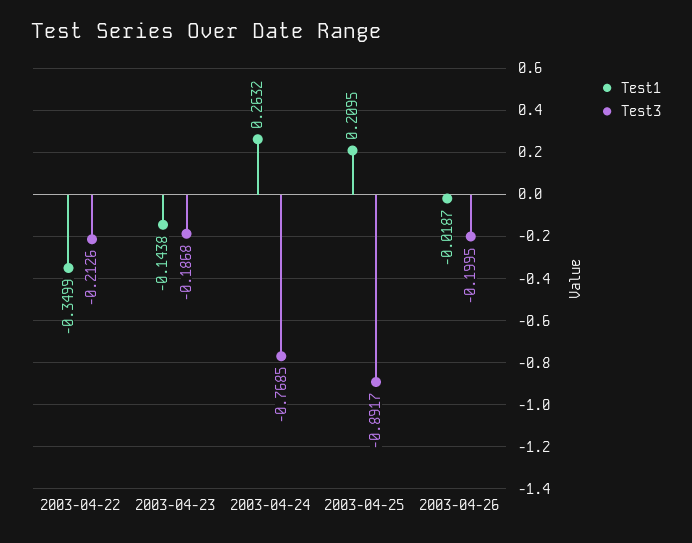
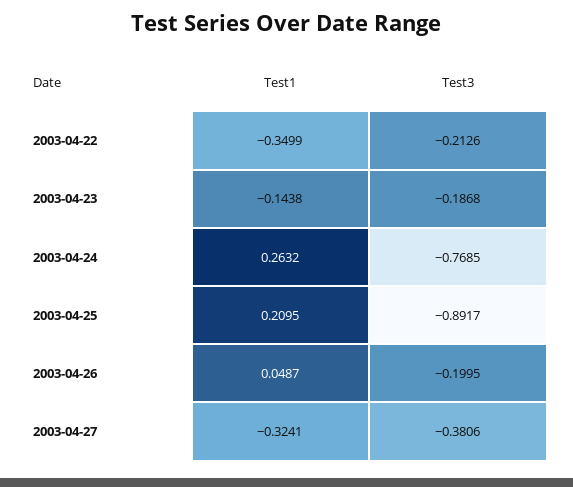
Test1, 2003-04-26: -0.0187 -> 0.0487
Test1, 2003-04-27: none -> -0.3241
Test3, 2003-04-27: none -> -0.3806

